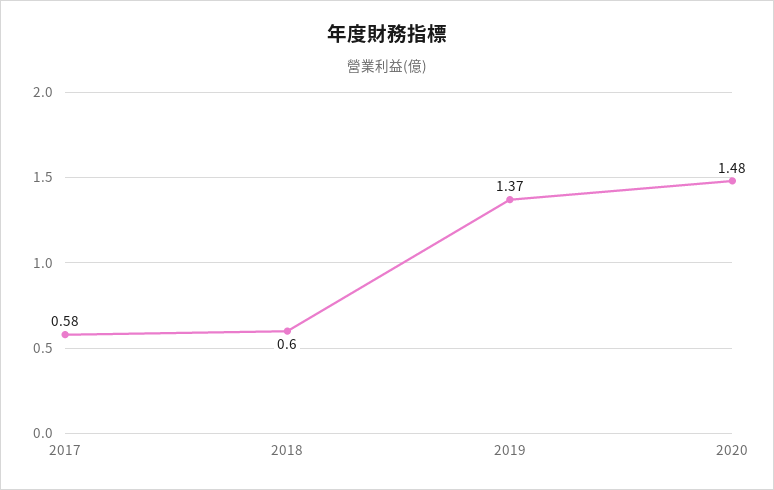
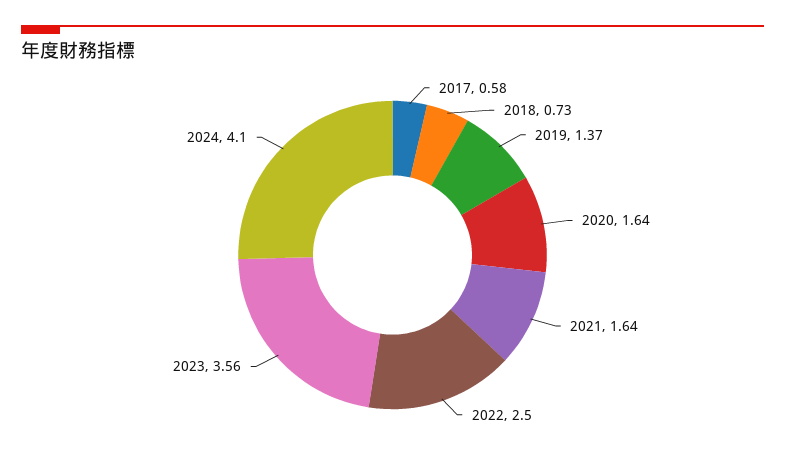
2018: 0.6 -> 0.73
2020: 1.48 -> 1.64
2021: none -> 1.64
2022: none -> 2.5
2023: none -> 3.56
2024: none -> 4.1

